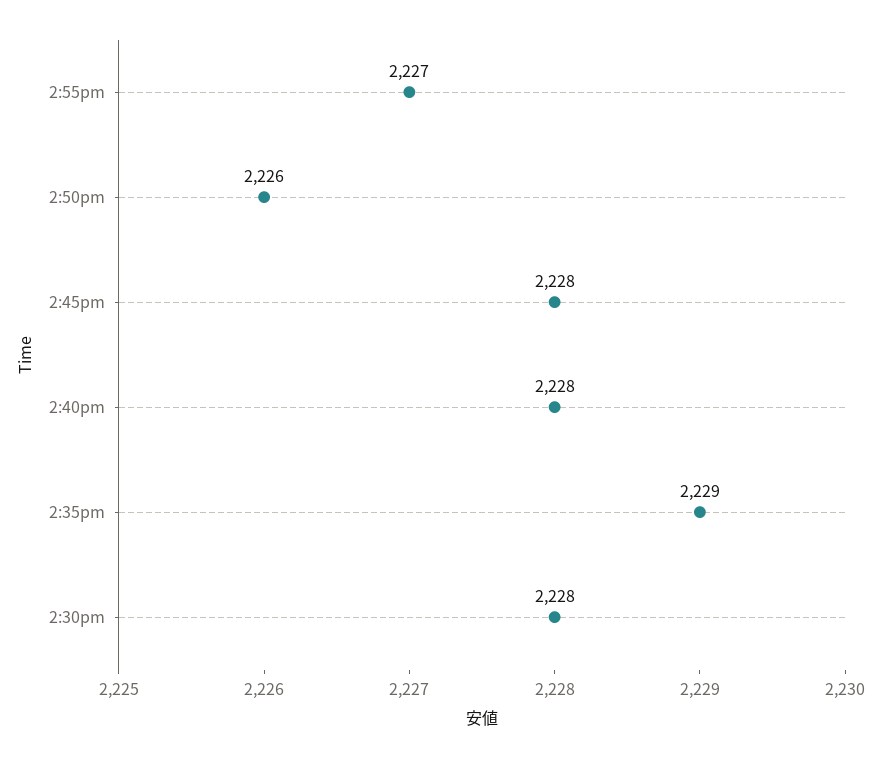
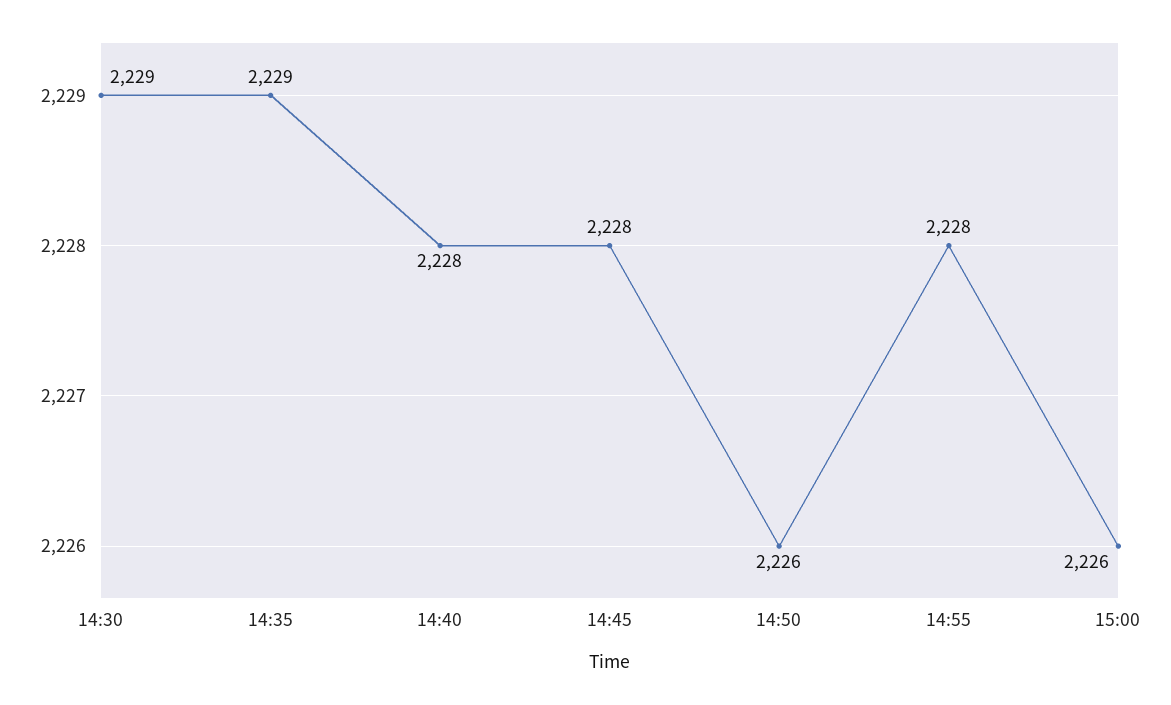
2:55pm: 2227 -> 2228
2:30pm: 2228 -> 2229
15:00: none -> 2226

